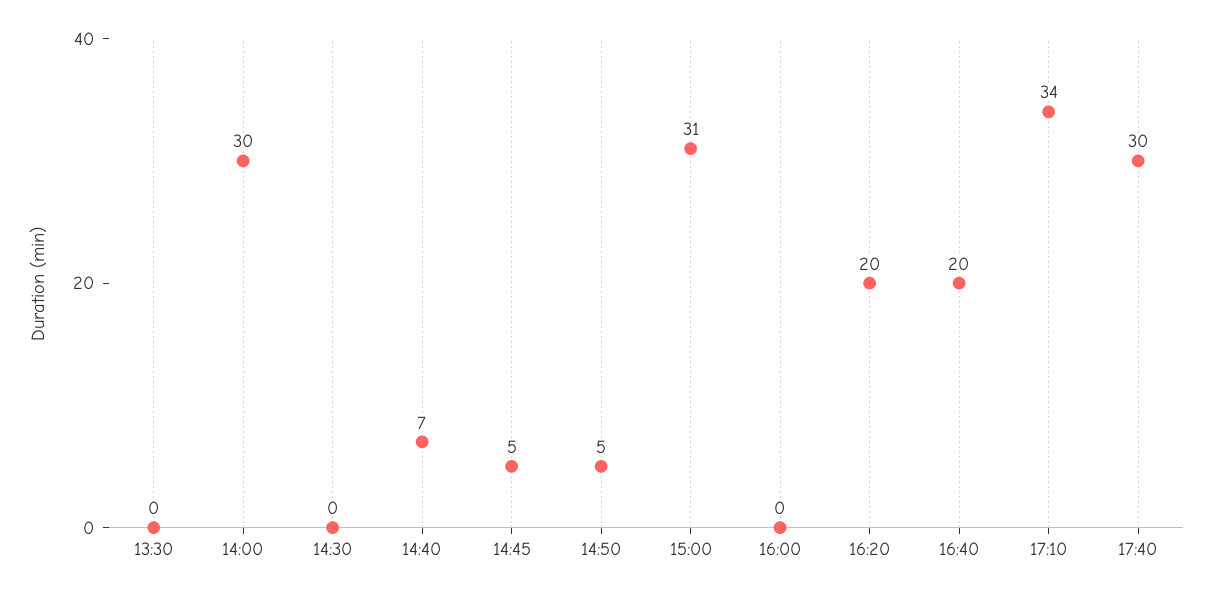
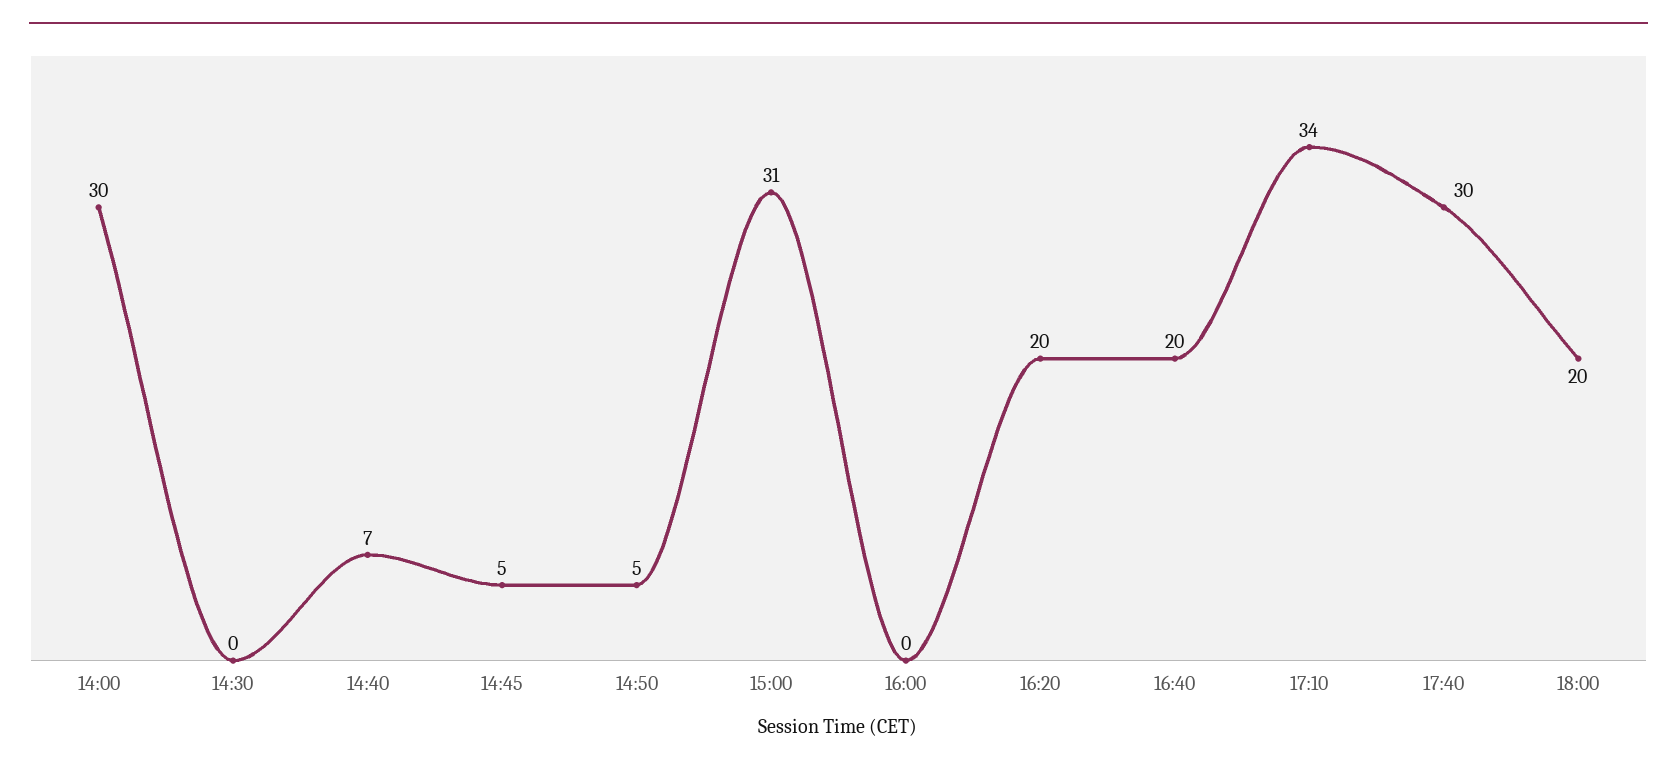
13:30: 0 -> none
18:00: none -> 20

